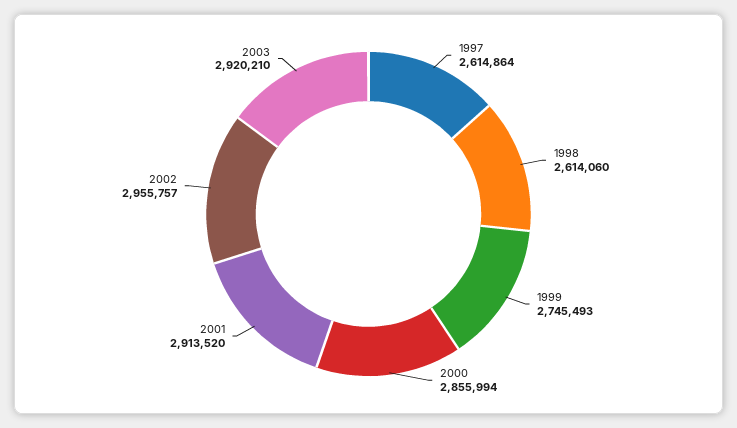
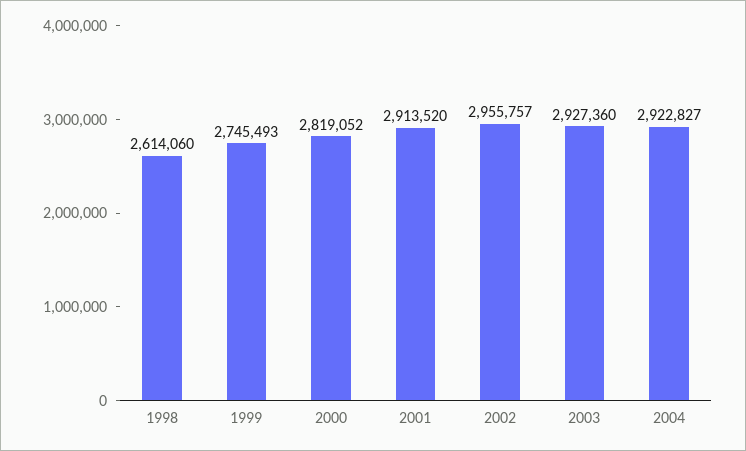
1997: 2614864 -> none
2000: 2855994 -> 2819052
2003: 2920210 -> 2927360
2004: none -> 2922827

